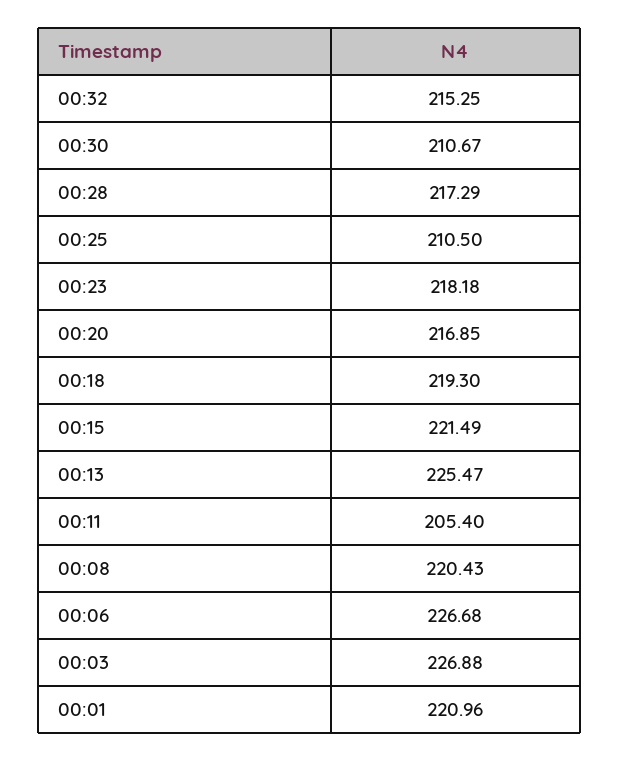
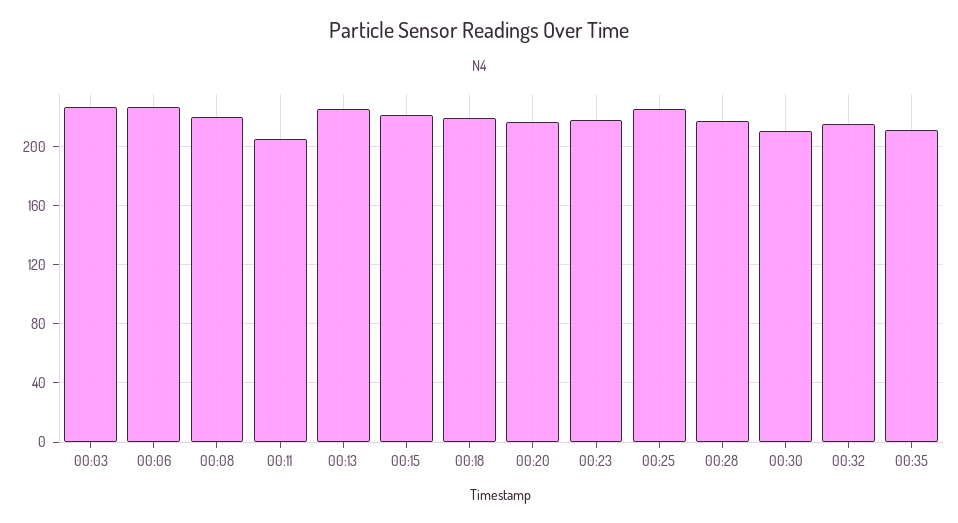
00:25: 210.5 -> 225
00:01: 220.96 -> none
00:35: none -> 210

